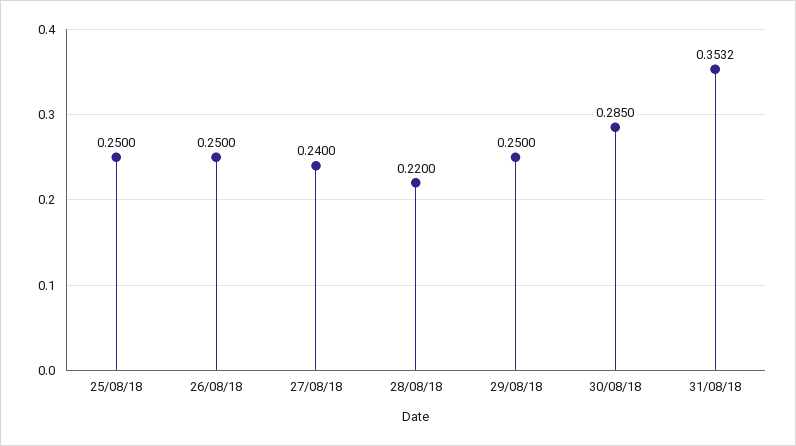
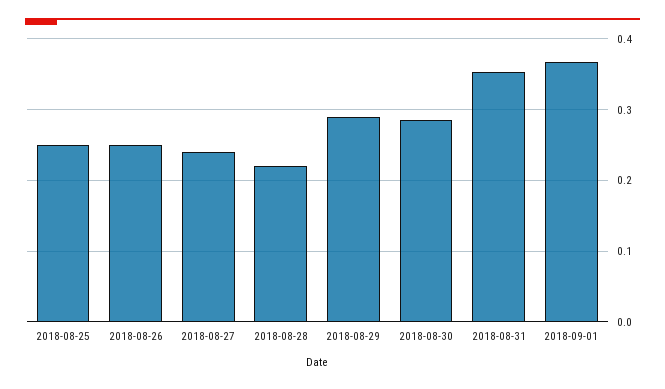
29/08/18: 0.25 -> 0.29
2018-09-01: none -> 0.37

